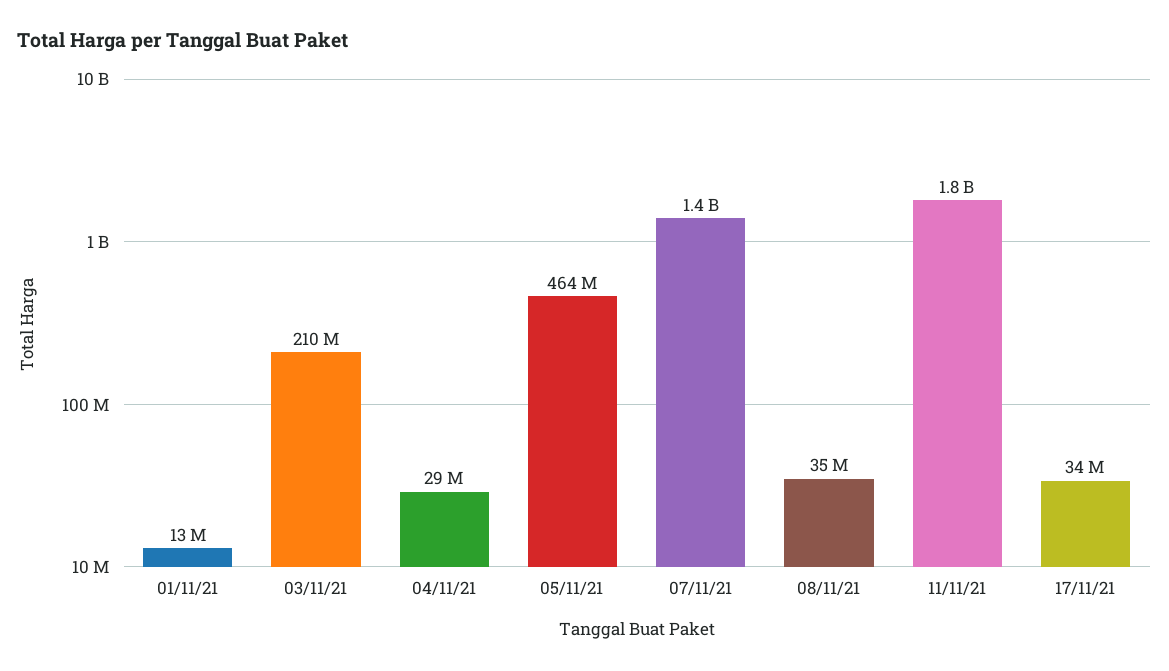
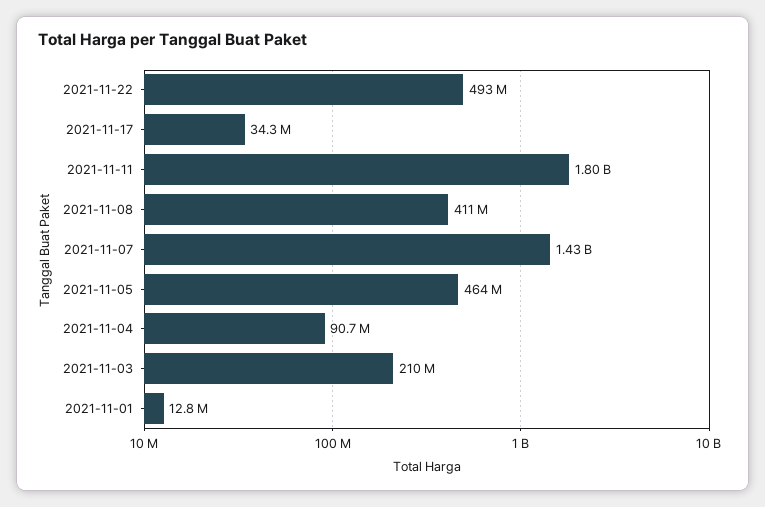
04/11/21: 29000000 -> 90700000
08/11/21: 35000000 -> 411000000
2021-11-22: none -> 493000000

